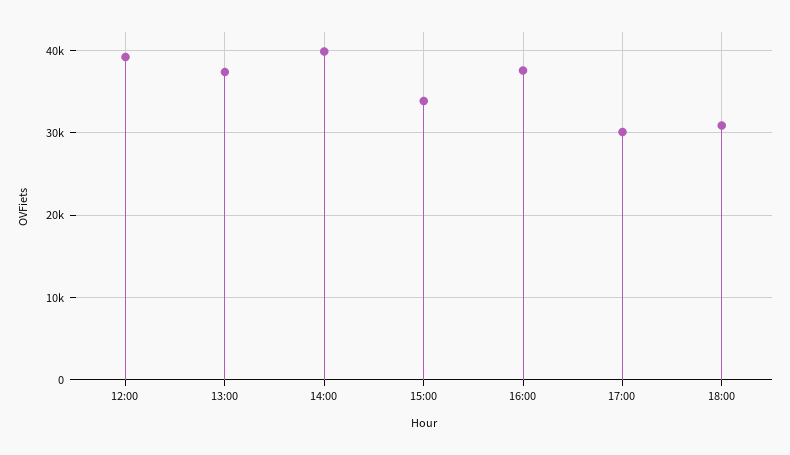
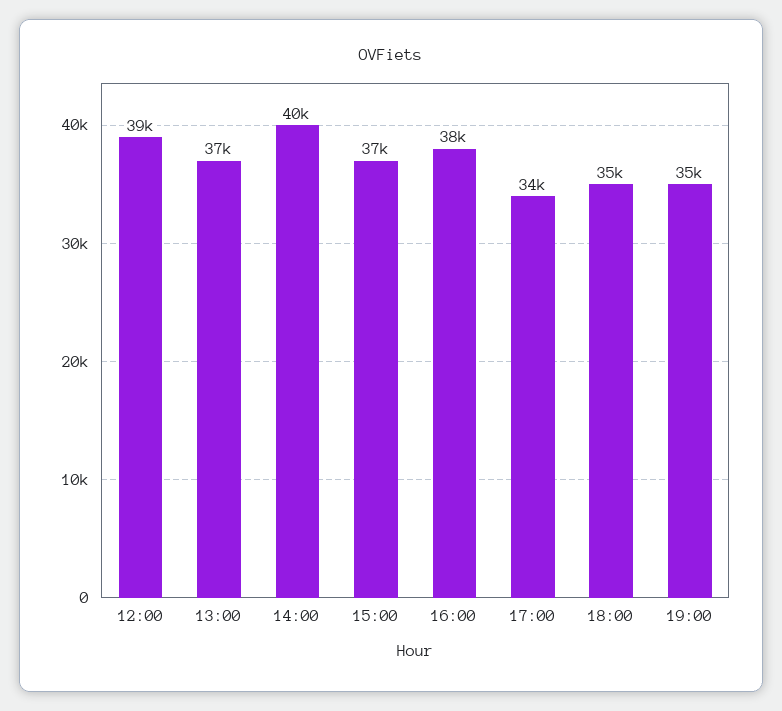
15:00: 34000 -> 37000
17:00: 30000 -> 34000
18:00: 31000 -> 35000
19:00: none -> 35000

